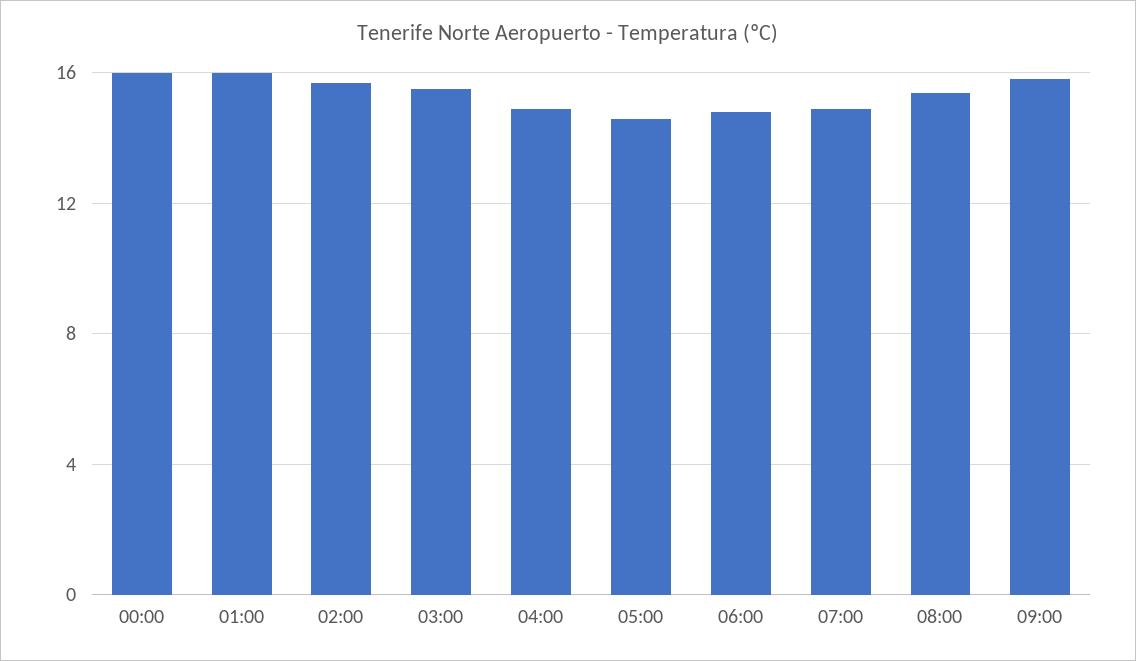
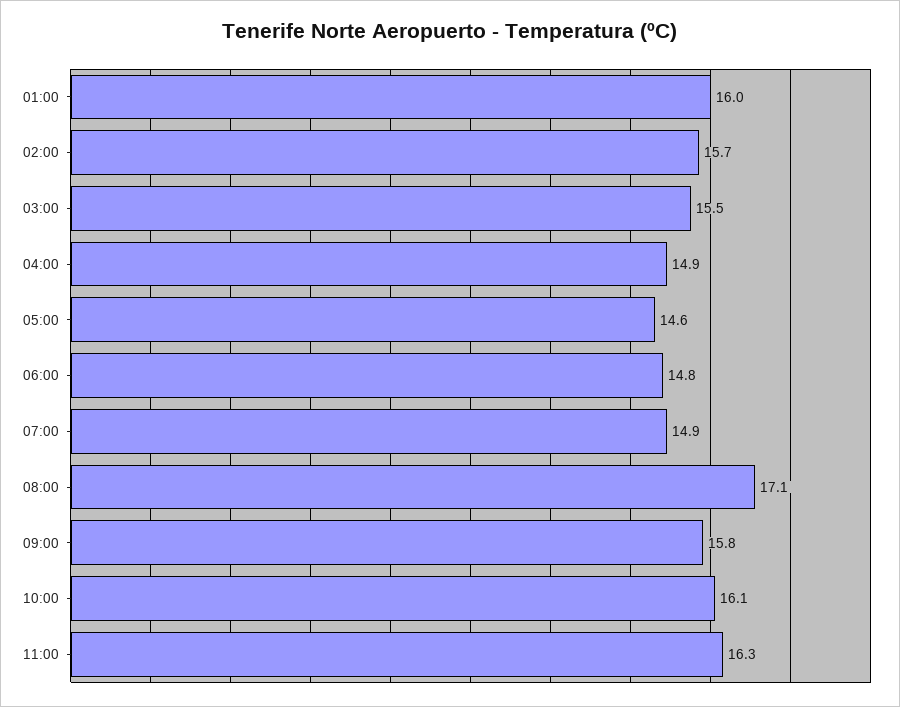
00:00: 16 -> none
08:00: 15.5 -> 17.1
10:00: none -> 16.1
11:00: none -> 16.3

